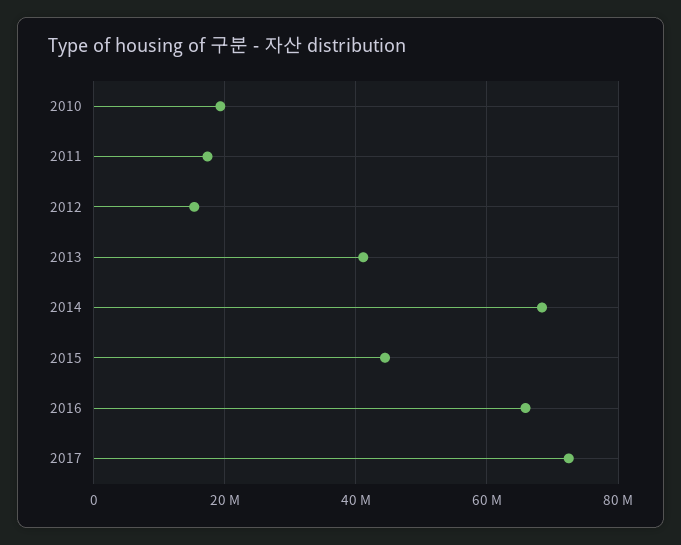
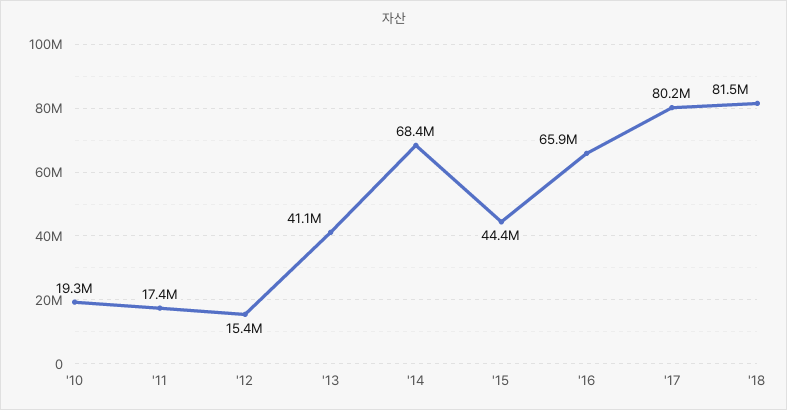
2017: 72000000 -> 80200000
'18: none -> 81500000

